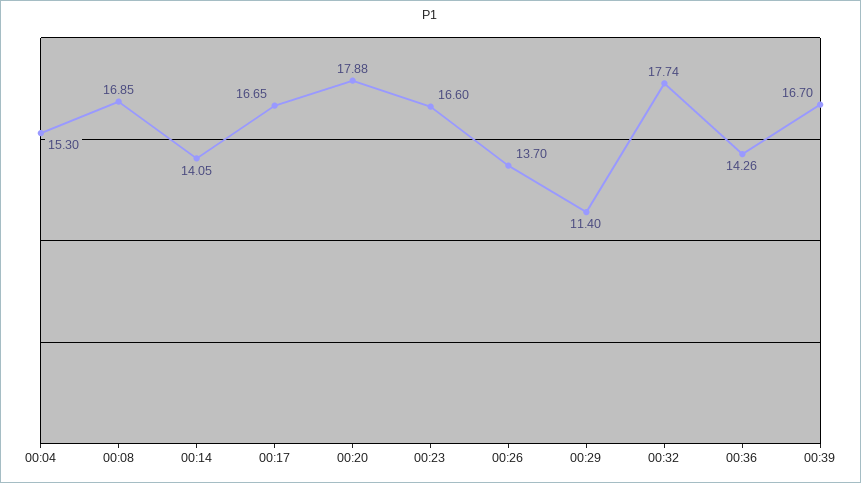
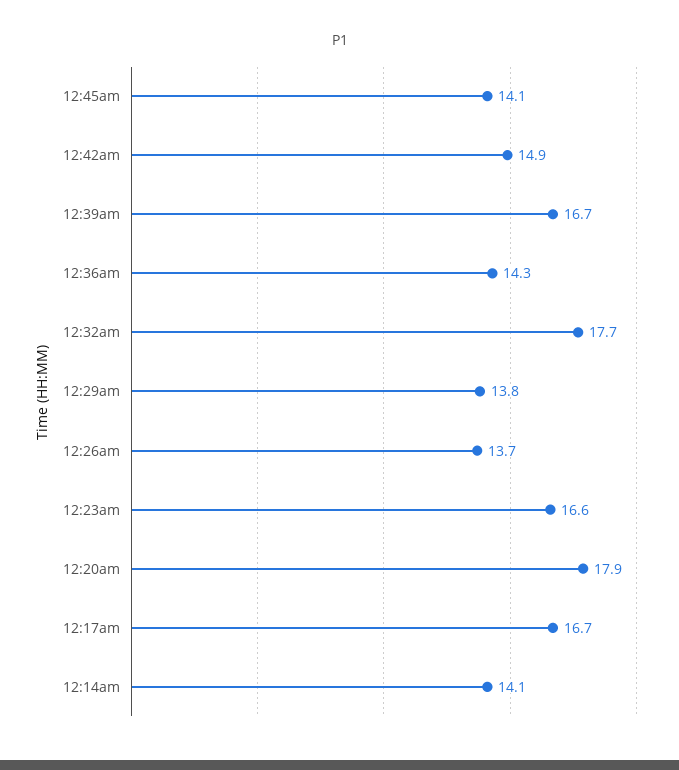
00:04: 15.3 -> none
00:08: 16.85 -> none
00:29: 11.4 -> 13.8
12:45am: none -> 14.1
12:42am: none -> 14.9

